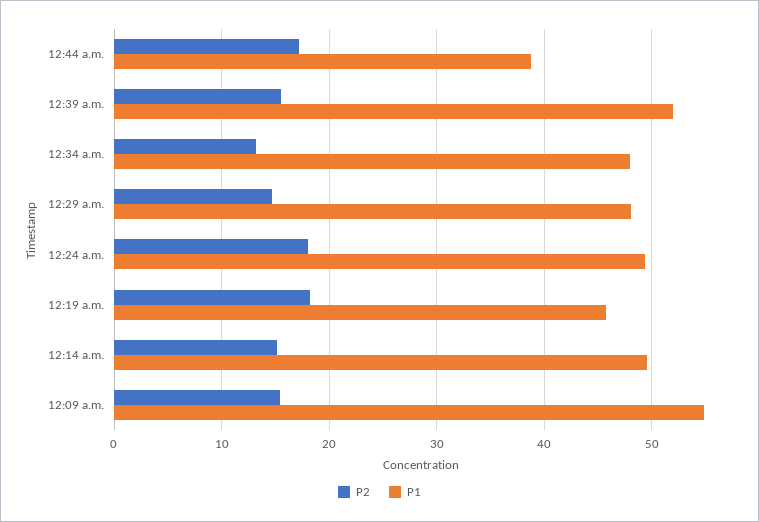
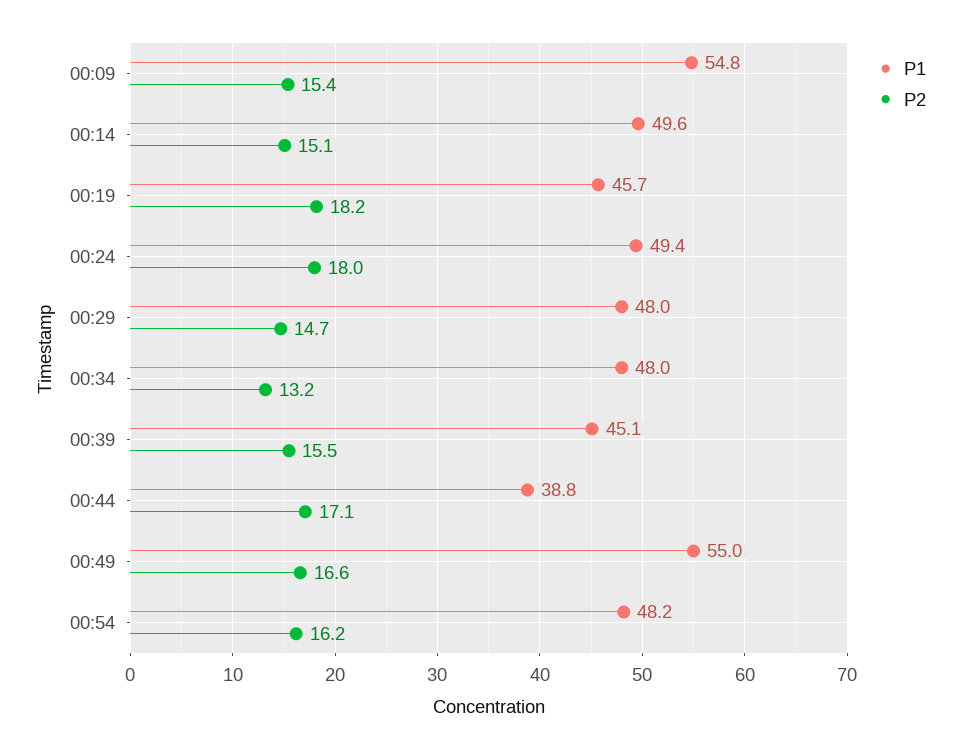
P1, 12:39 a.m.: 52 -> 45.1
P1, 00:49: none -> 55
P2, 00:49: none -> 16.6
P1, 00:54: none -> 48.2
P2, 00:54: none -> 16.2

